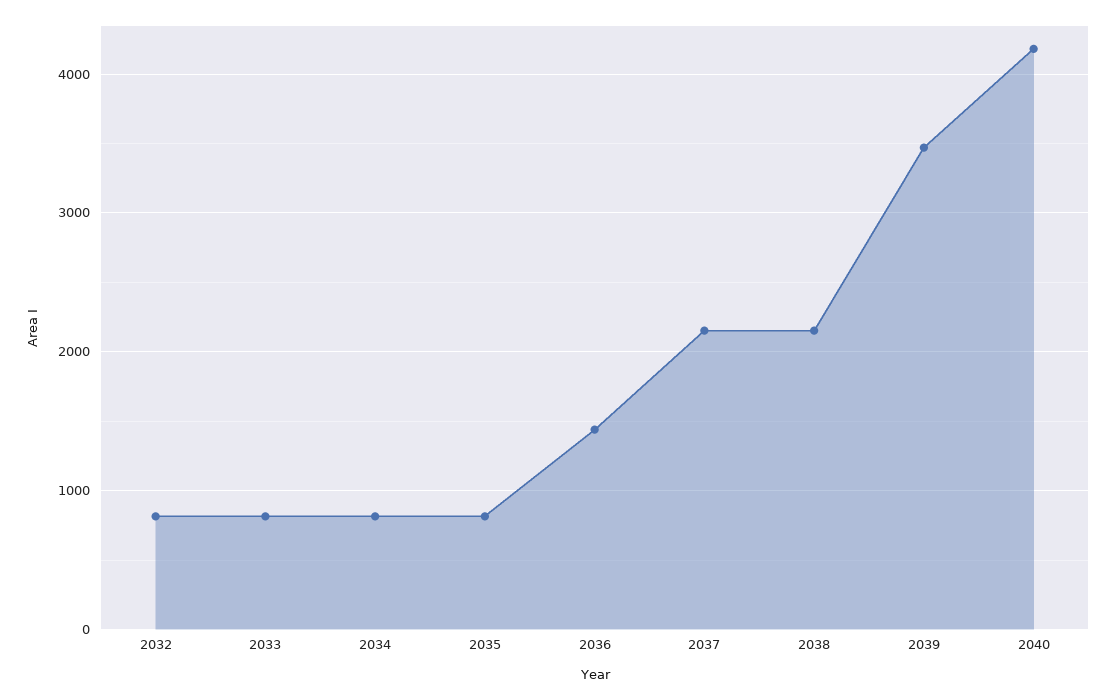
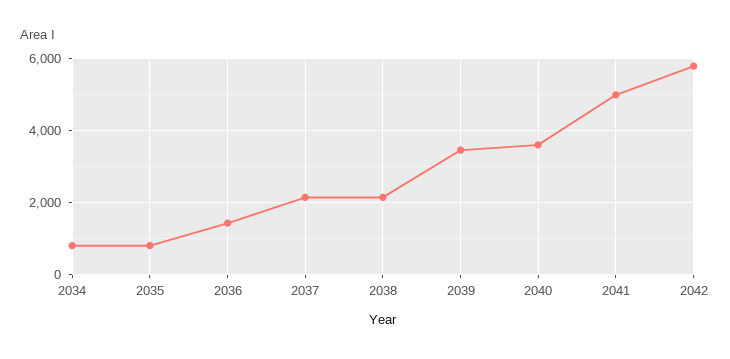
2032: 800 -> none
2033: 800 -> none
2040: 4200 -> 3600
2041: none -> 5000
2042: none -> 5800

